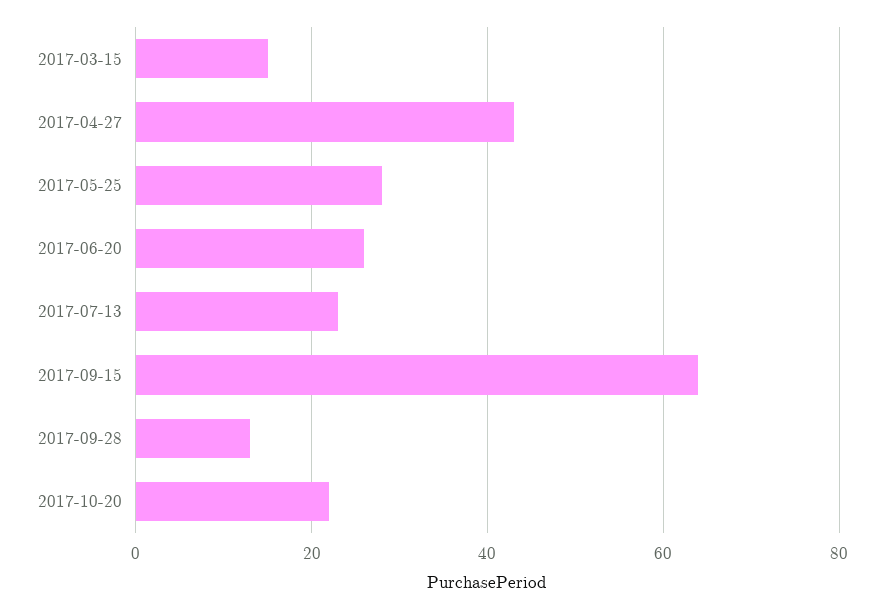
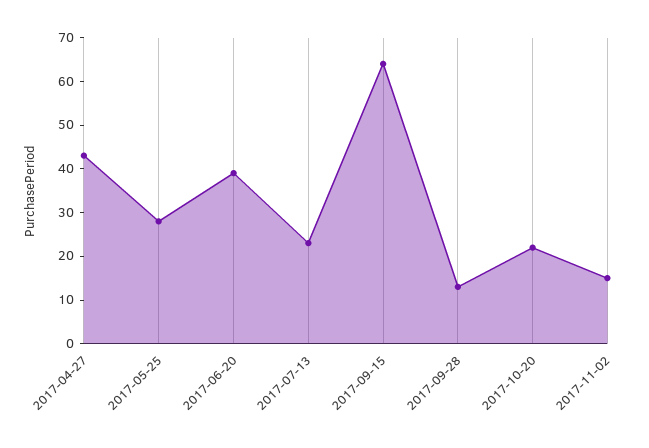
2017-03-15: 15 -> none
2017-06-20: 25 -> 40
2017-11-02: none -> 15

